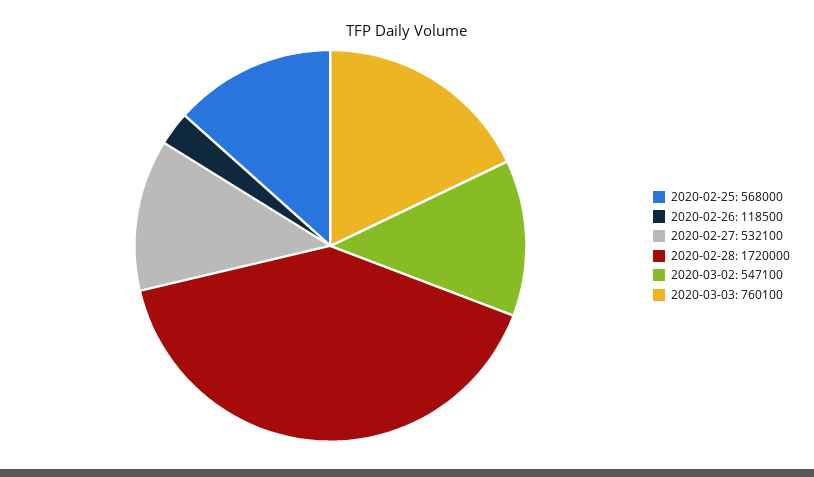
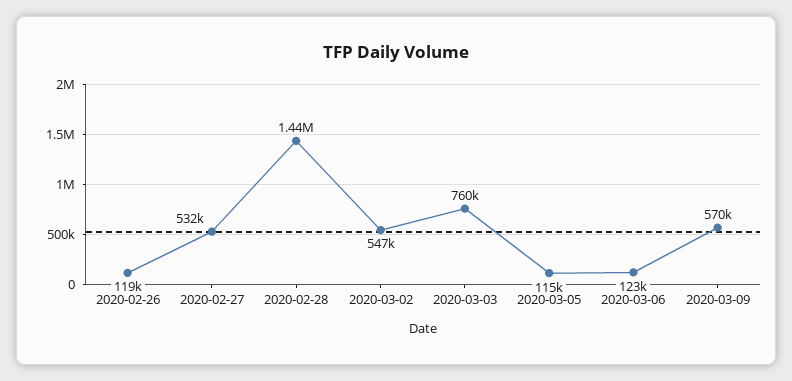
2020-02-25: 568000 -> none
2020-02-28: 1720000 -> 1440000
2020-03-05: none -> 115000
2020-03-06: none -> 123000
2020-03-09: none -> 570000

